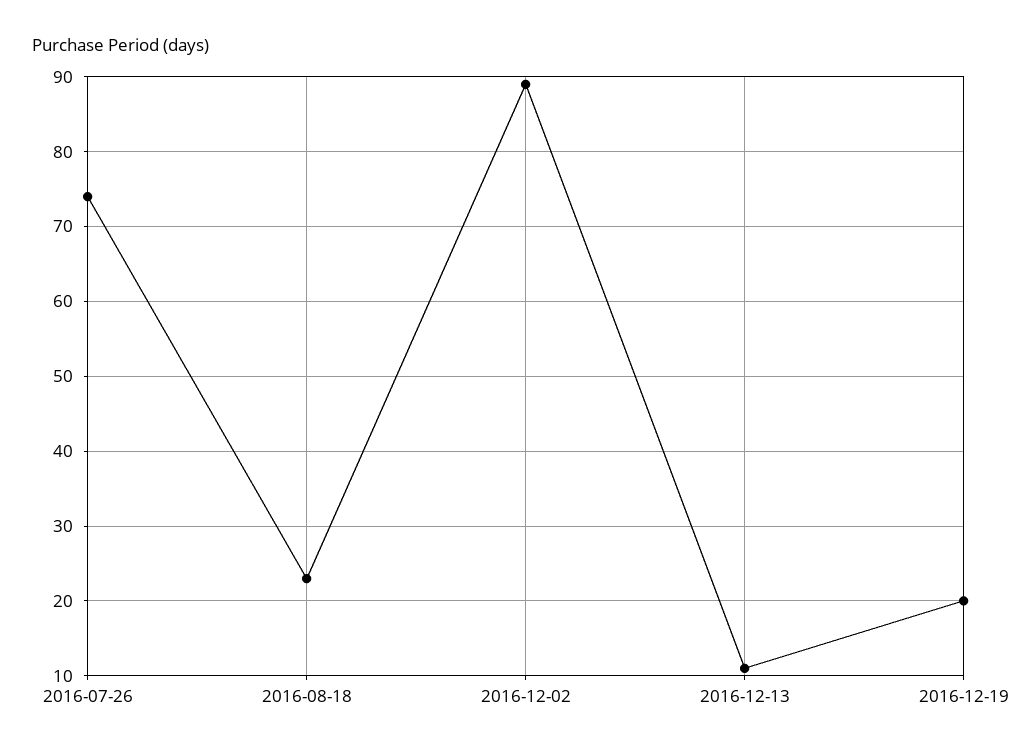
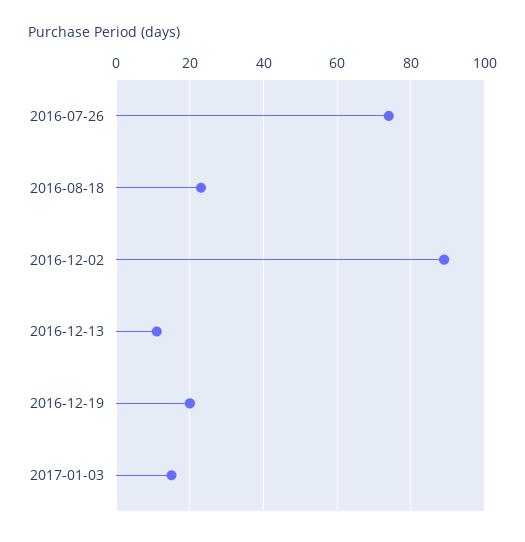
2017-01-03: none -> 15

